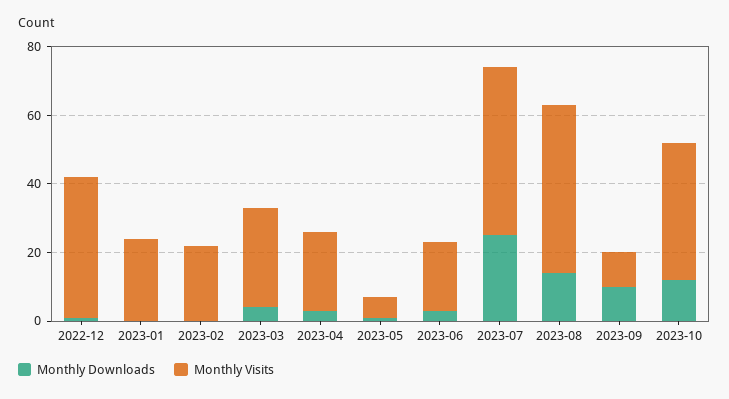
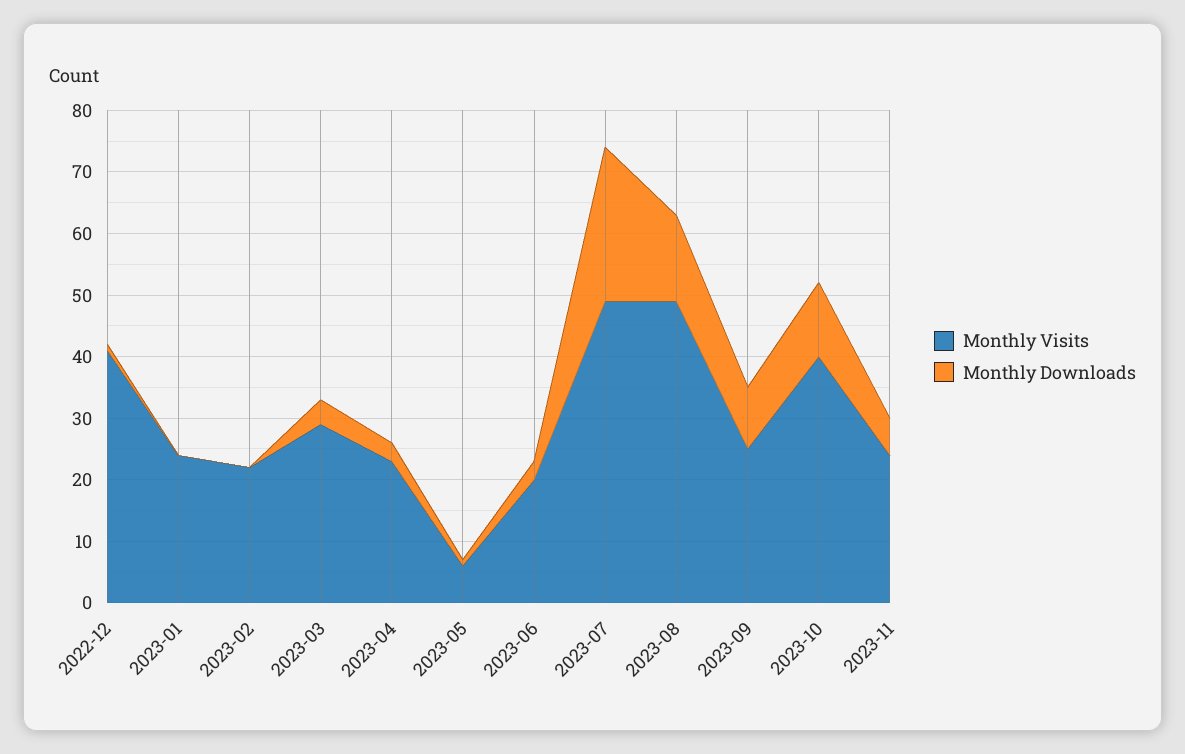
Monthly Visits, 2023-09: 10 -> 25
Monthly Visits, 2023-11: none -> 25
Monthly Downloads, 2023-11: none -> 5

